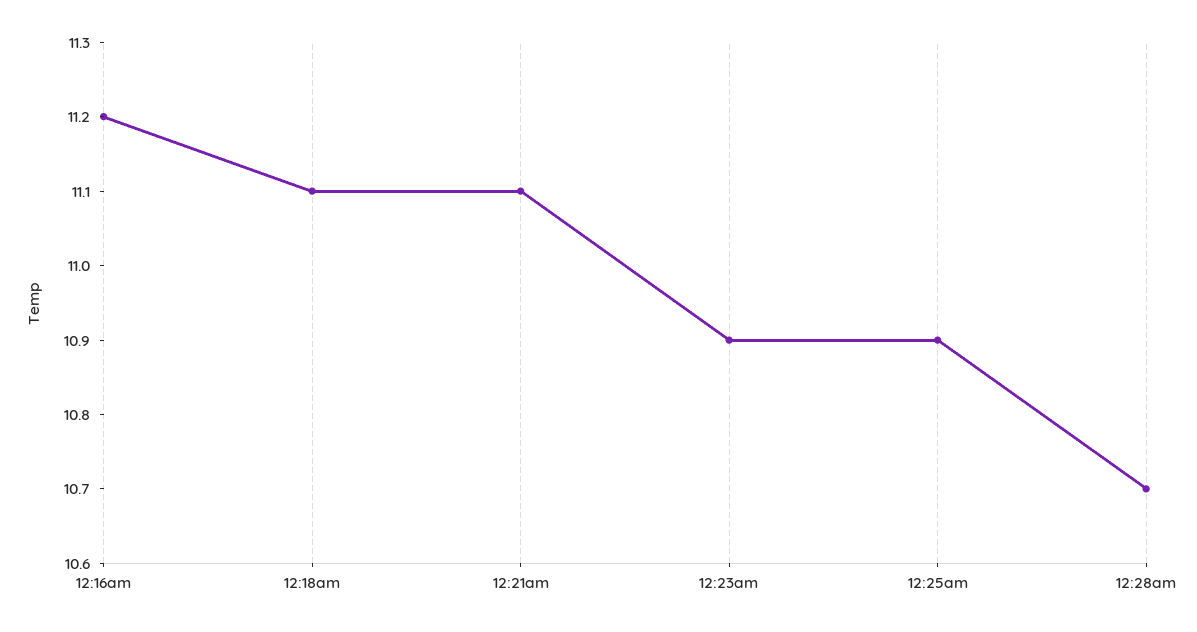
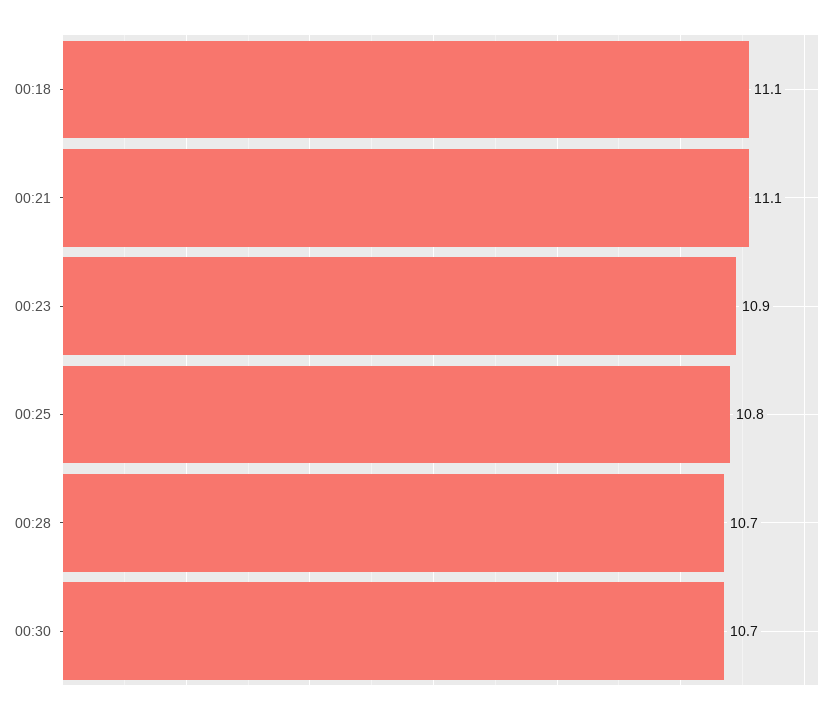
12:16am: 11.2 -> none
12:25am: 10.9 -> 10.8
00:30: none -> 10.7

